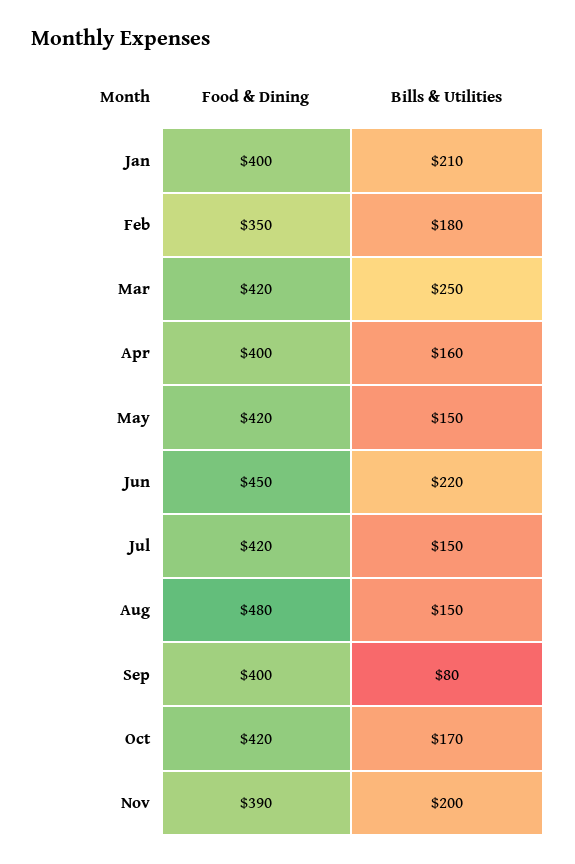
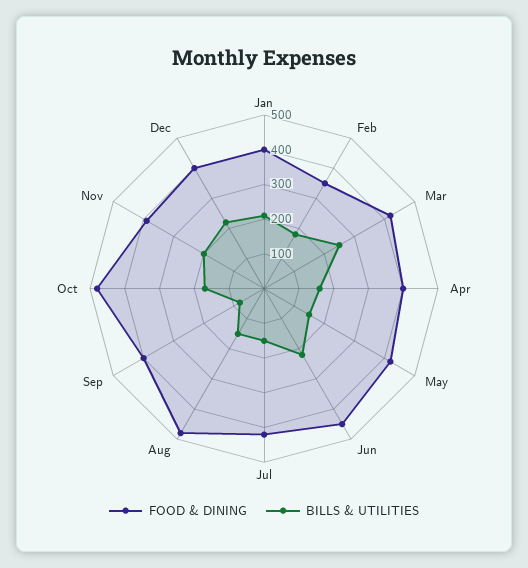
Food & Dining, Oct: 420 -> 475
Food & Dining, Dec: none -> 400
Bills & Utilities, Dec: none -> 225

